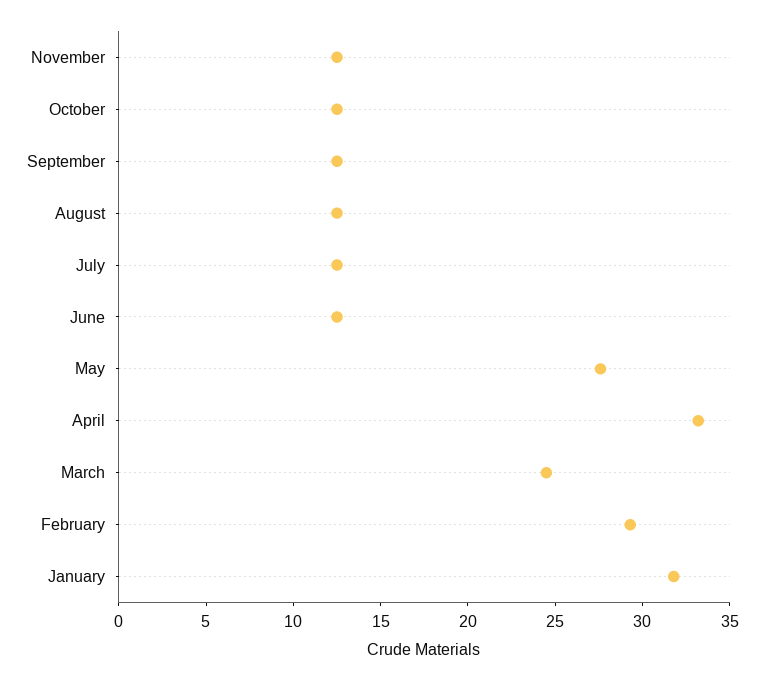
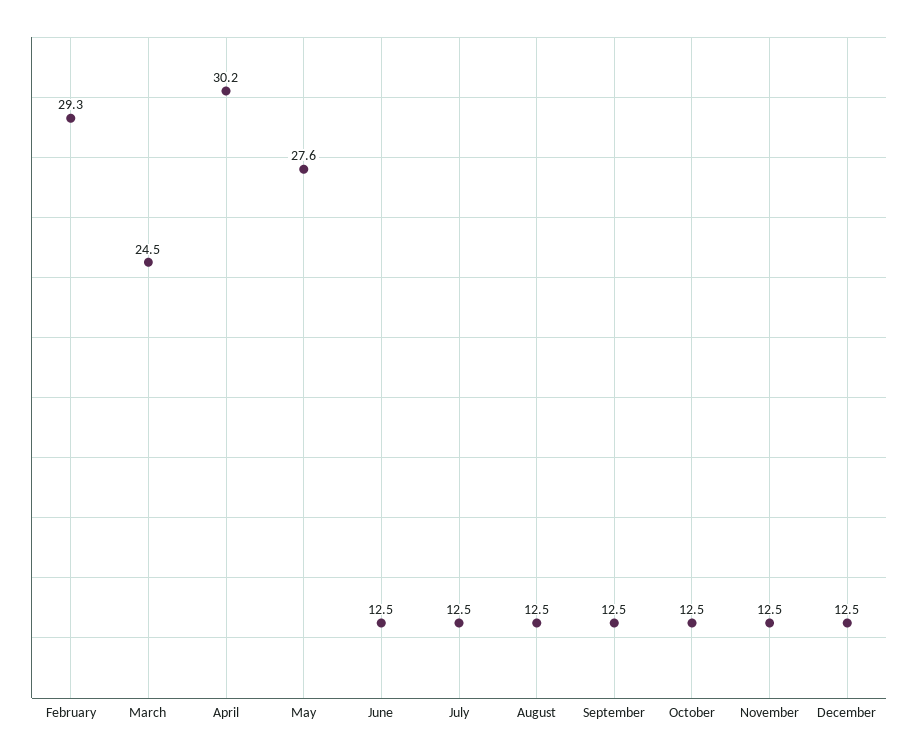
April: 33 -> 30.2
January: 32 -> none
December: none -> 12.5

